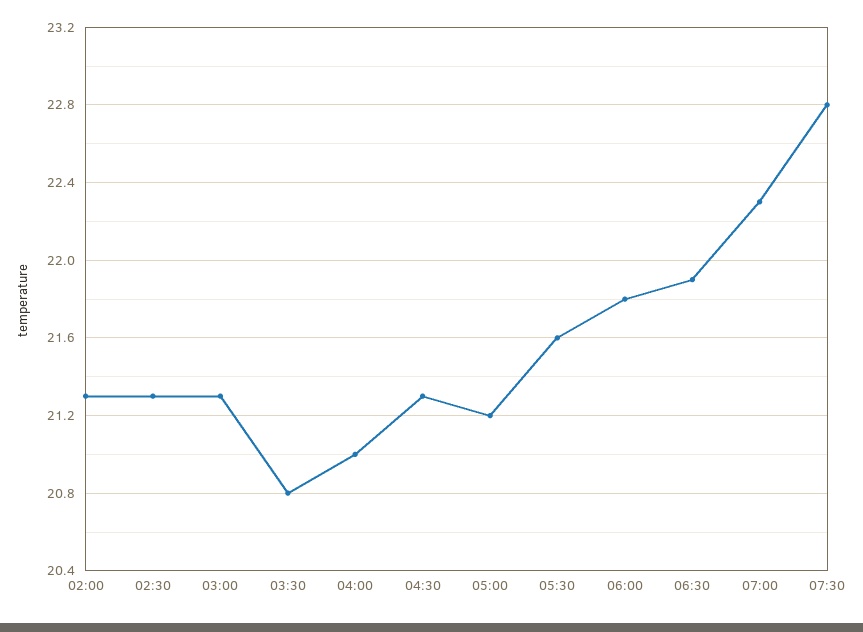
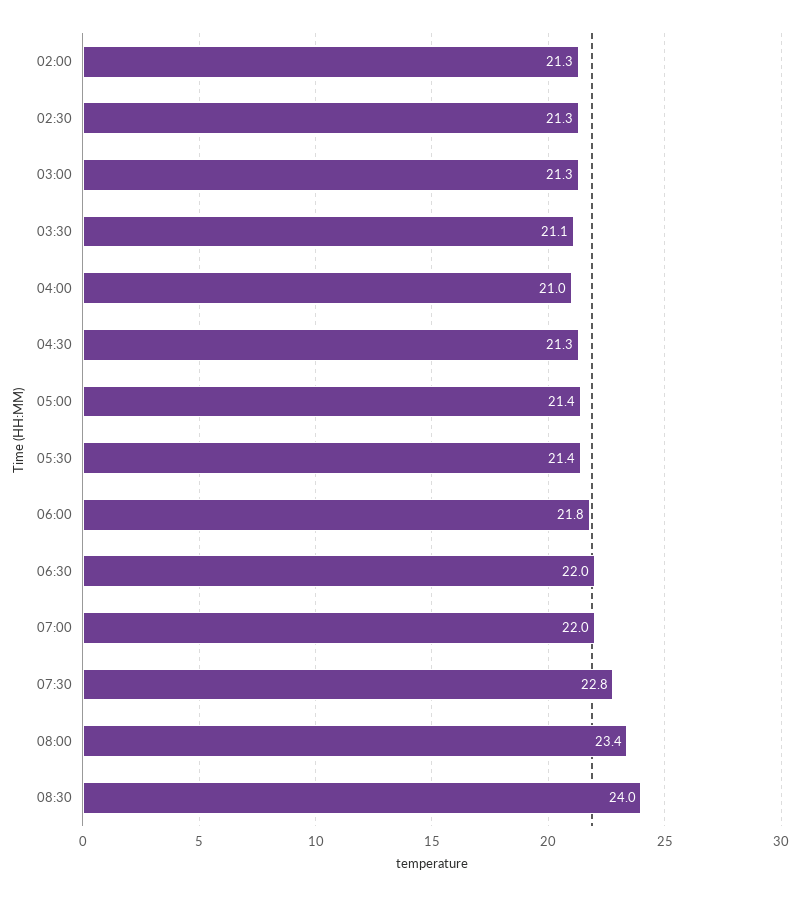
03:30: 20.8 -> 21.1
05:00: 21.2 -> 21.4
05:30: 21.6 -> 21.4
06:30: 21.9 -> 22
07:00: 22.3 -> 22
08:00: none -> 23.4
08:30: none -> 24

